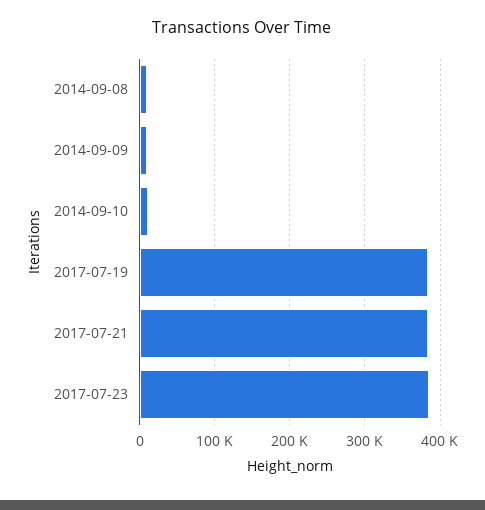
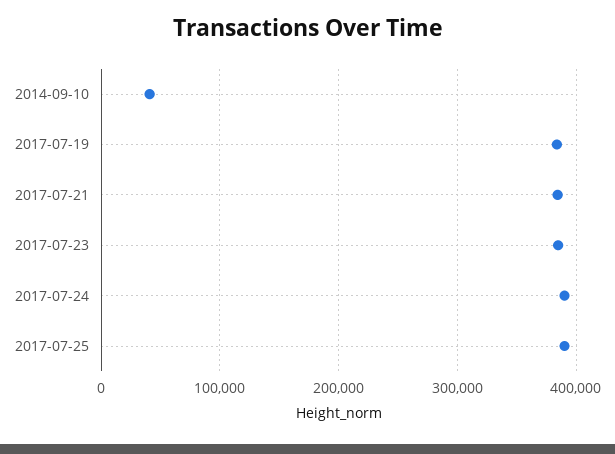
2014-09-08: 10000 -> none
2014-09-09: 10000 -> none
2014-09-10: 10000 -> 40000
2017-07-24: none -> 390000
2017-07-25: none -> 390000

